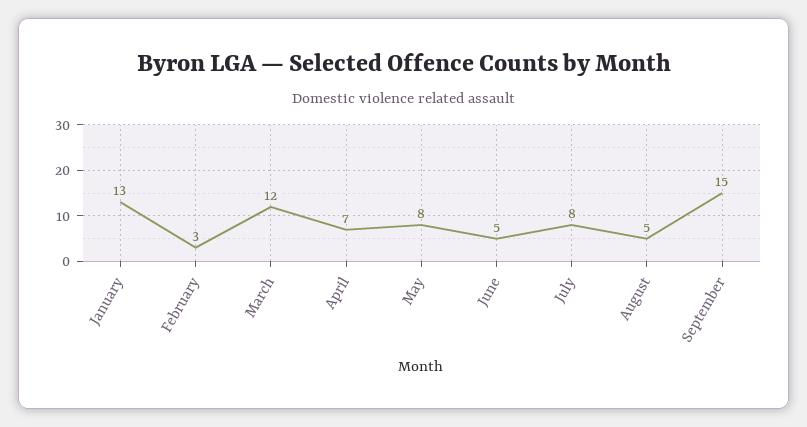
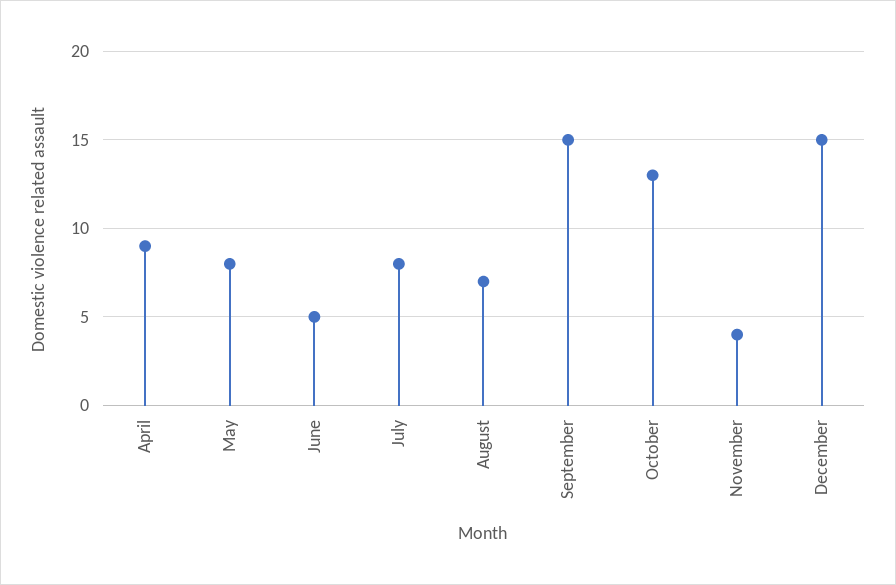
January: 13 -> none
February: 3 -> none
March: 12 -> none
April: 7 -> 9
August: 5 -> 7
October: none -> 13
November: none -> 4
December: none -> 15

